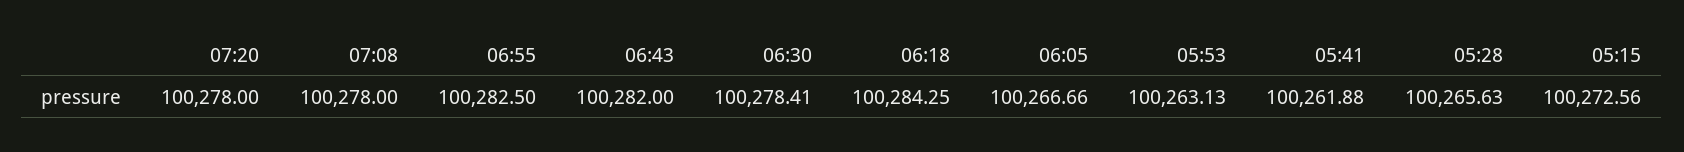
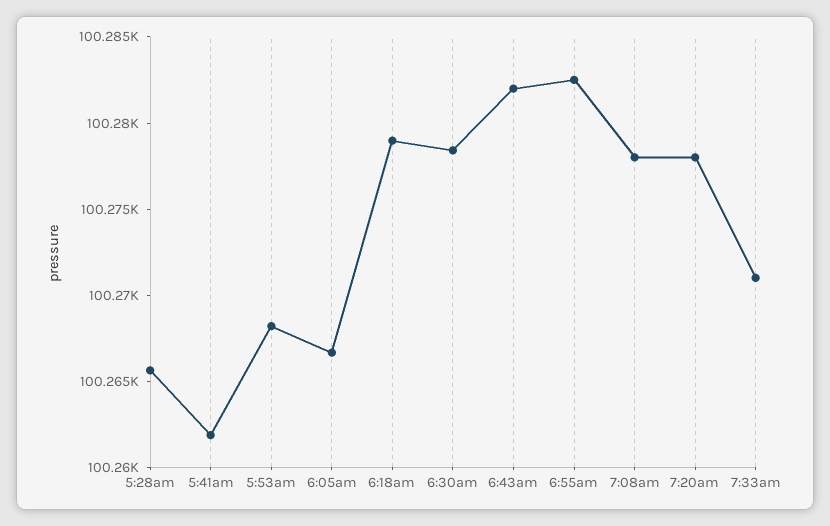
06:18: 100284.25 -> 100279
05:53: 100263.13 -> 100268
05:15: 100272.56 -> none
7:33am: none -> 100271

